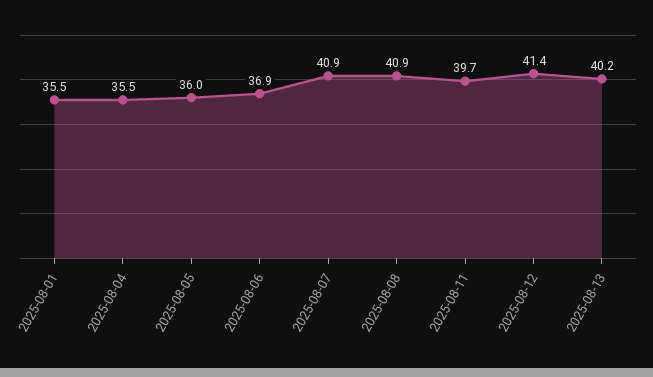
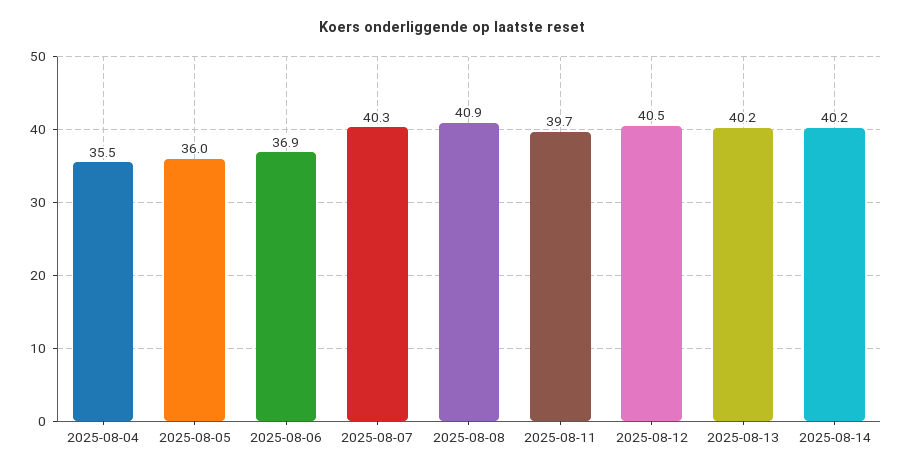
2025-08-01: 35.5 -> none
2025-08-07: 40.9 -> 40.3
2025-08-12: 41.4 -> 40.5
2025-08-14: none -> 40.2

